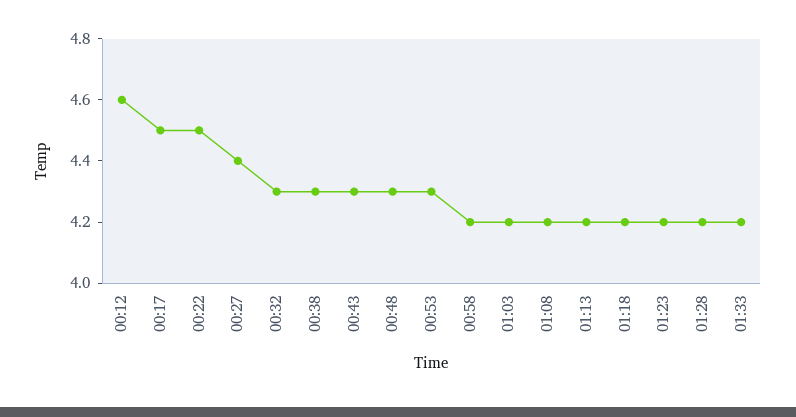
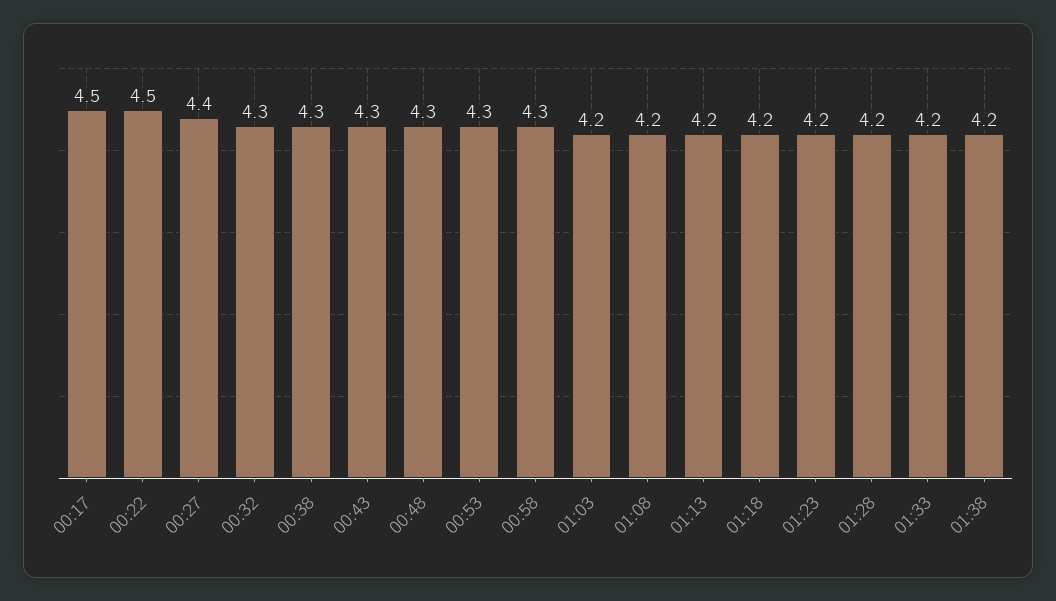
00:12: 4.6 -> none
00:58: 4.2 -> 4.3
01:38: none -> 4.2

